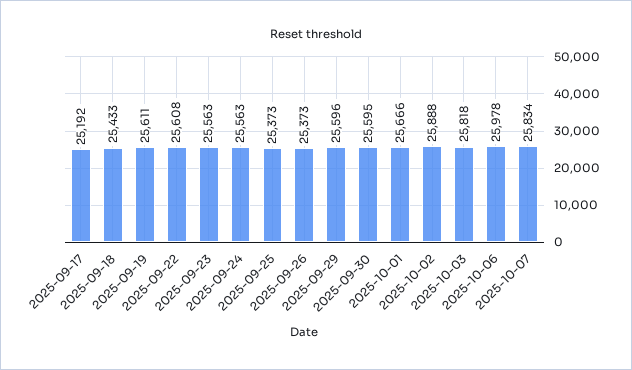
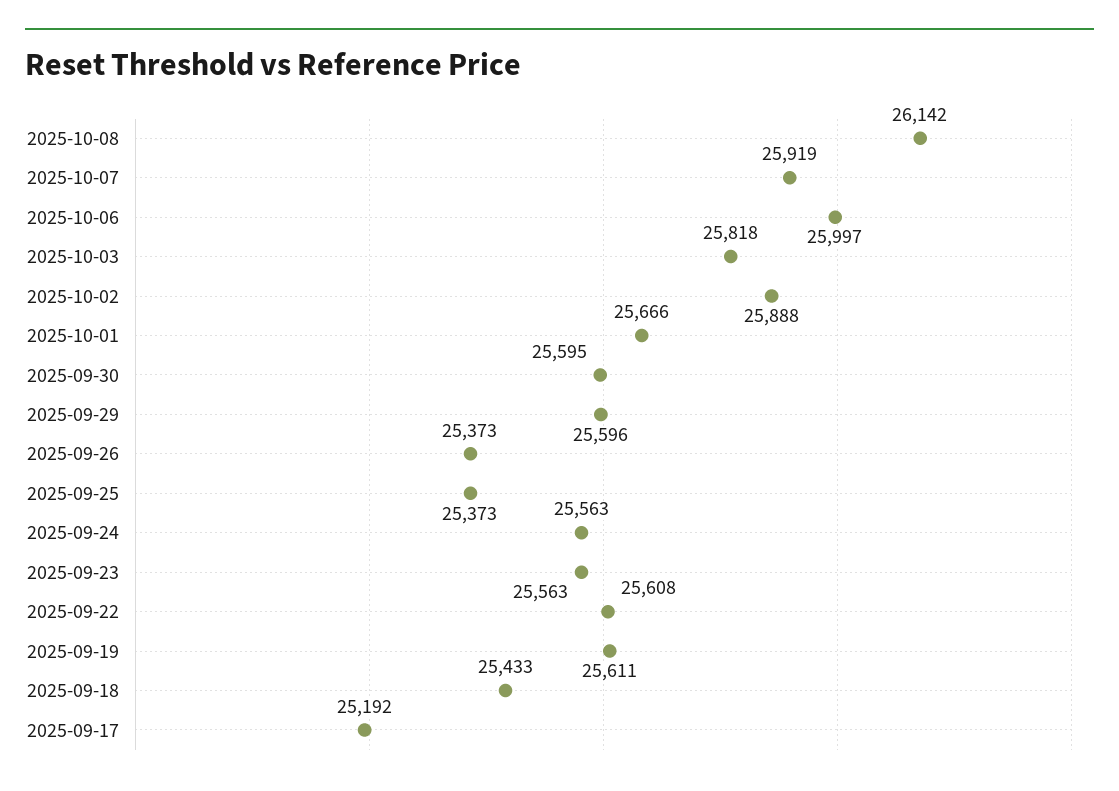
2025-10-06: 25978 -> 25997
2025-10-07: 25834 -> 25919
2025-10-08: none -> 26142

